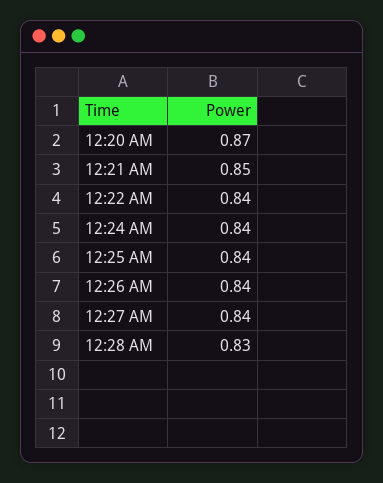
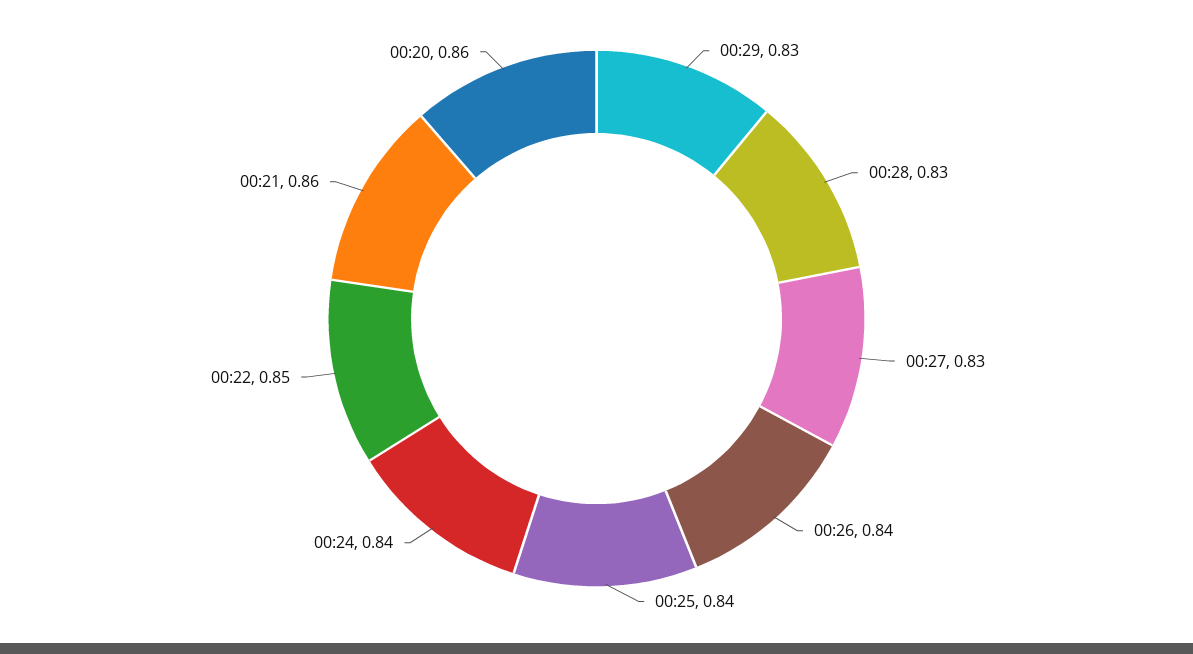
12:20 AM: 0.87 -> 0.86
12:21 AM: 0.85 -> 0.86
12:22 AM: 0.84 -> 0.85
12:27 AM: 0.84 -> 0.83
00:29: none -> 0.83

